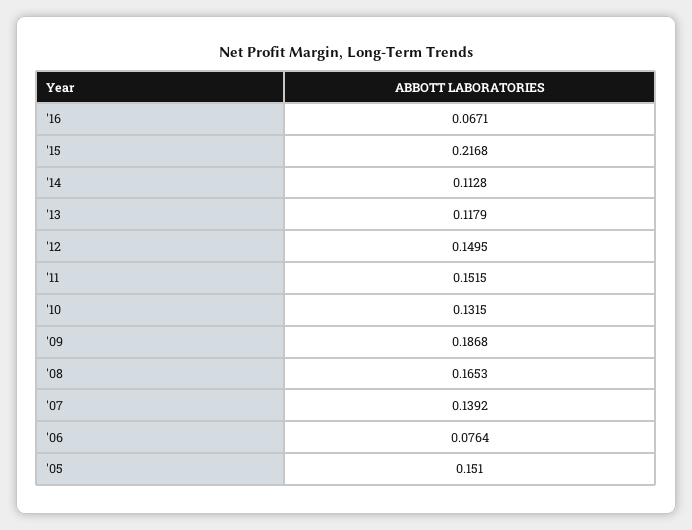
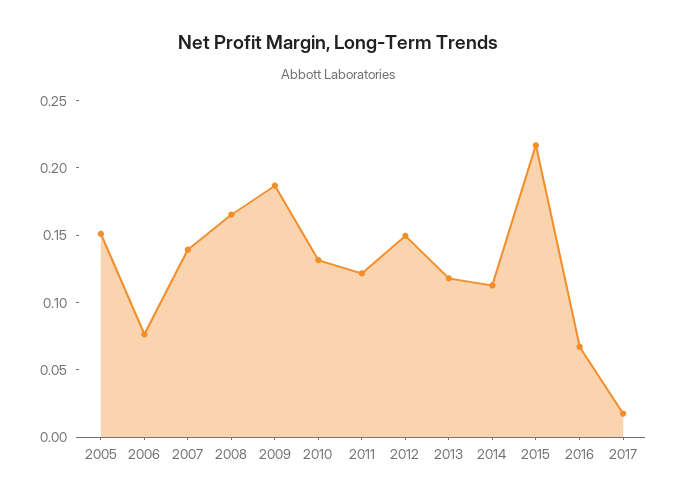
'11: 0.1515 -> 0.12
2017: none -> 0.02

